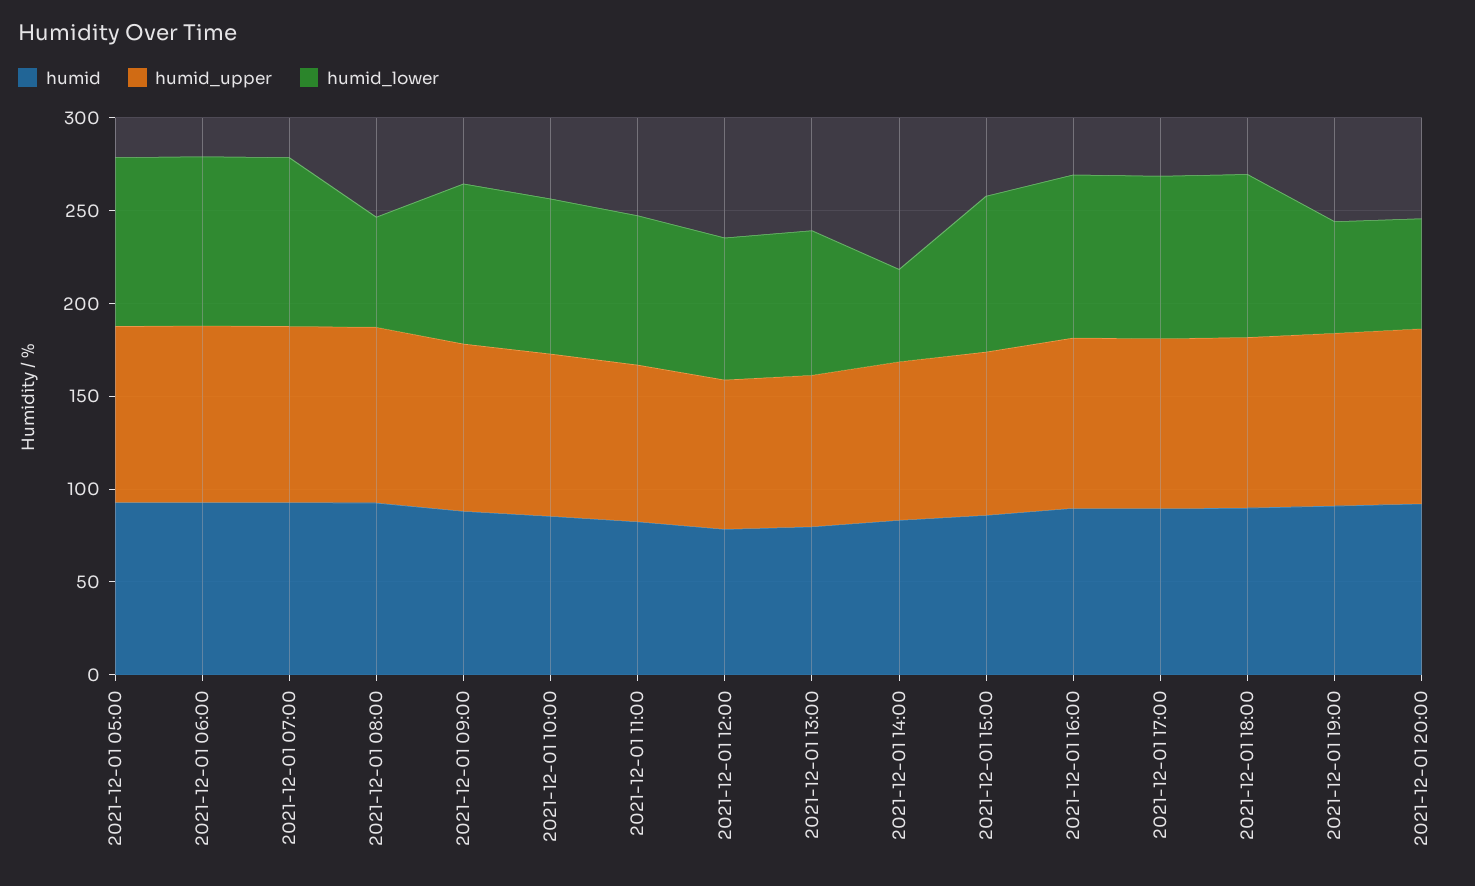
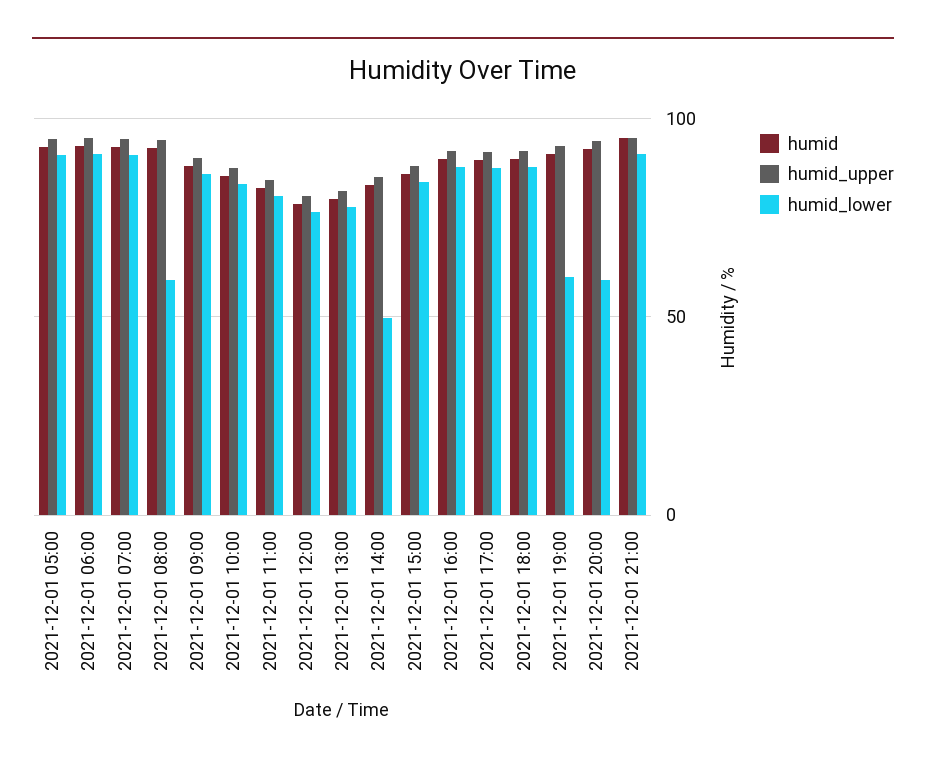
humid, 2021-12-01 21:00: none -> 95
humid_upper, 2021-12-01 21:00: none -> 95
humid_lower, 2021-12-01 21:00: none -> 90

